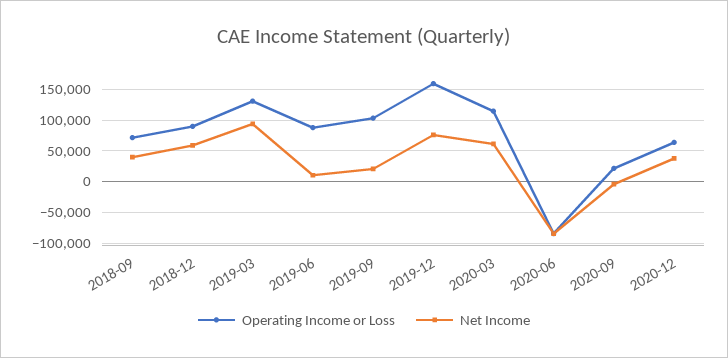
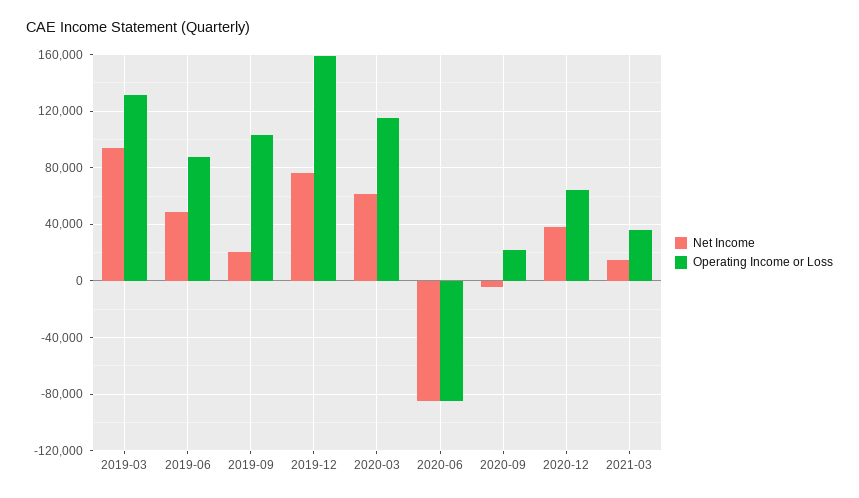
Operating Income or Loss, 2018-09: 70000 -> none
Net Income, 2018-09: 40000 -> none
Operating Income or Loss, 2018-12: 90000 -> none
Net Income, 2018-12: 60000 -> none
Net Income, 2019-06: 10000 -> 50000
Net Income, 2021-03: none -> 15000
Operating Income or Loss, 2021-03: none -> 35000

